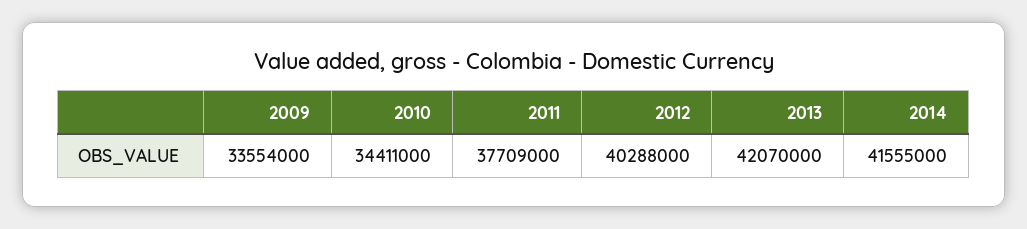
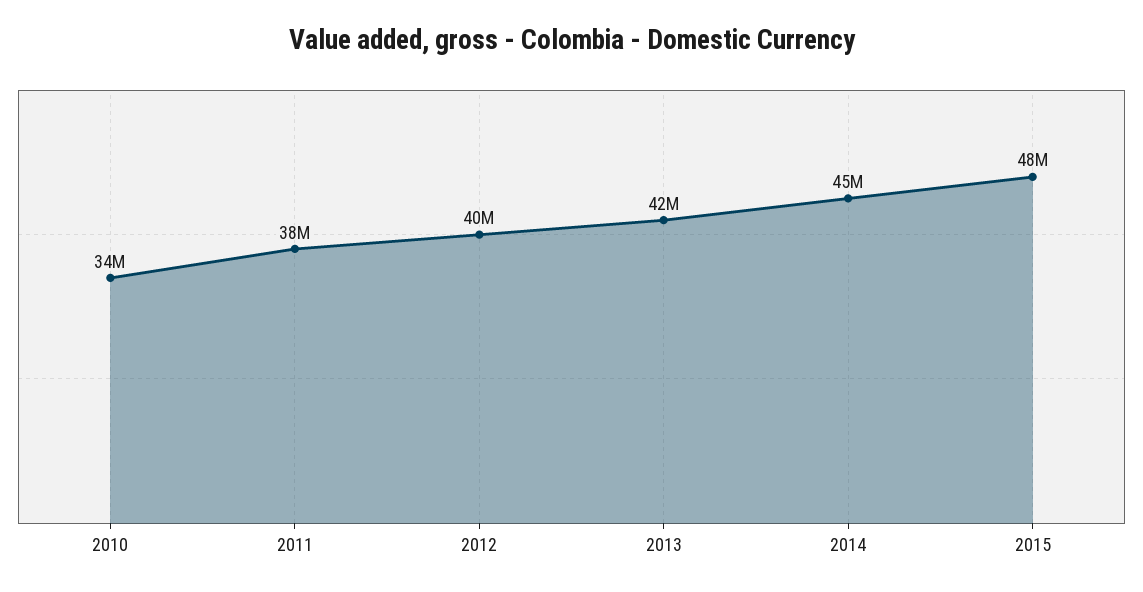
2009: 33554000 -> none
2014: 41555000 -> 45000000
2015: none -> 48000000

